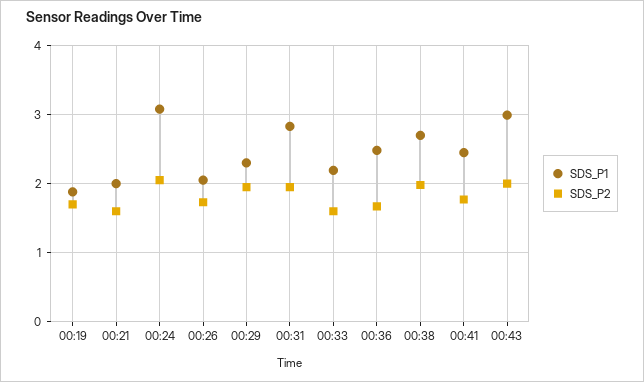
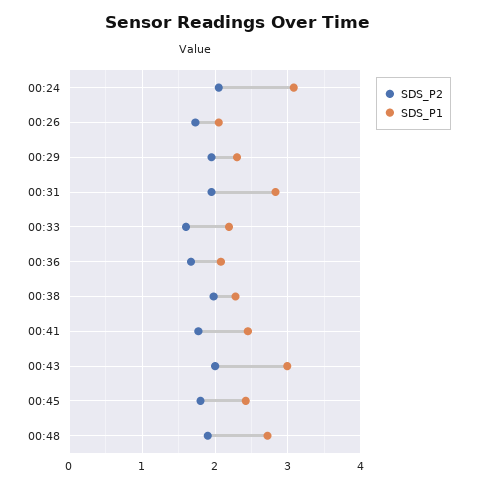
SDS_P1, 00:19: 1.9 -> none
SDS_P2, 00:19: 1.7 -> none
SDS_P1, 00:21: 2 -> none
SDS_P2, 00:21: 1.6 -> none
SDS_P1, 00:36: 2.5 -> 2.1
SDS_P1, 00:38: 2.7 -> 2.3
SDS_P2, 00:45: none -> 1.8
SDS_P1, 00:45: none -> 2.4
SDS_P2, 00:48: none -> 1.9
SDS_P1, 00:48: none -> 2.7

